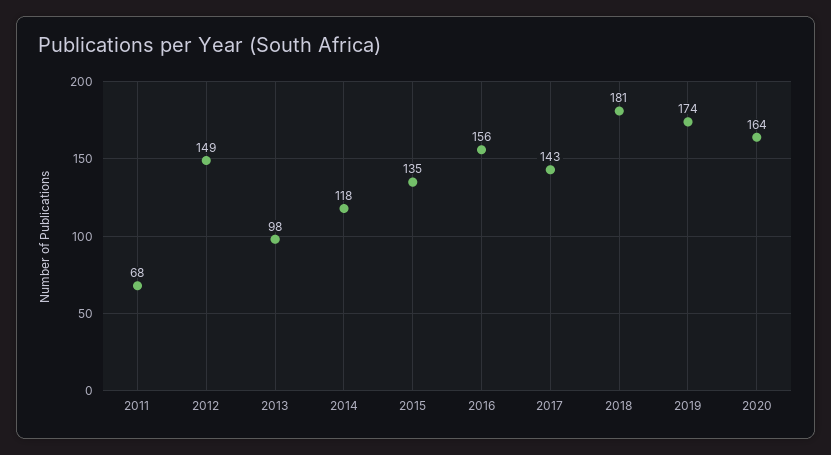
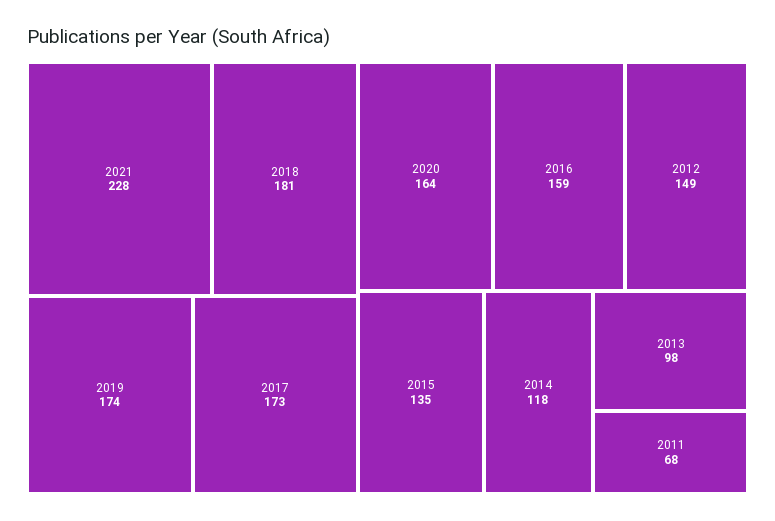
2016: 156 -> 159
2017: 143 -> 173
2021: none -> 228

